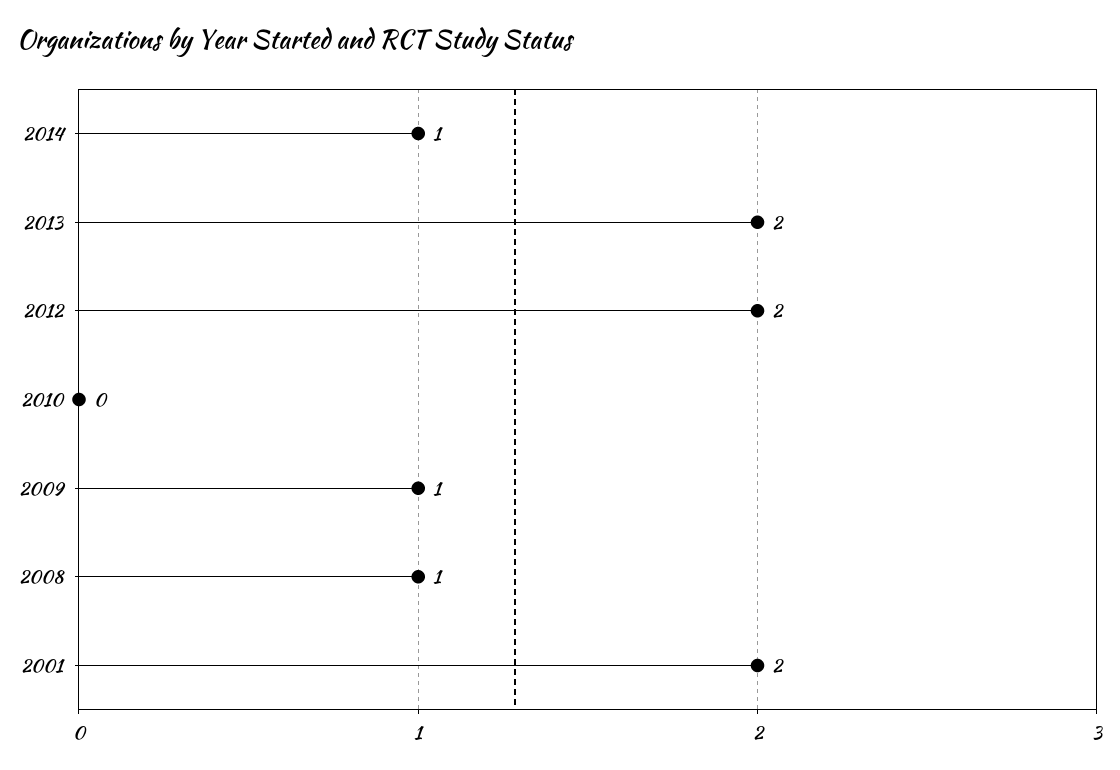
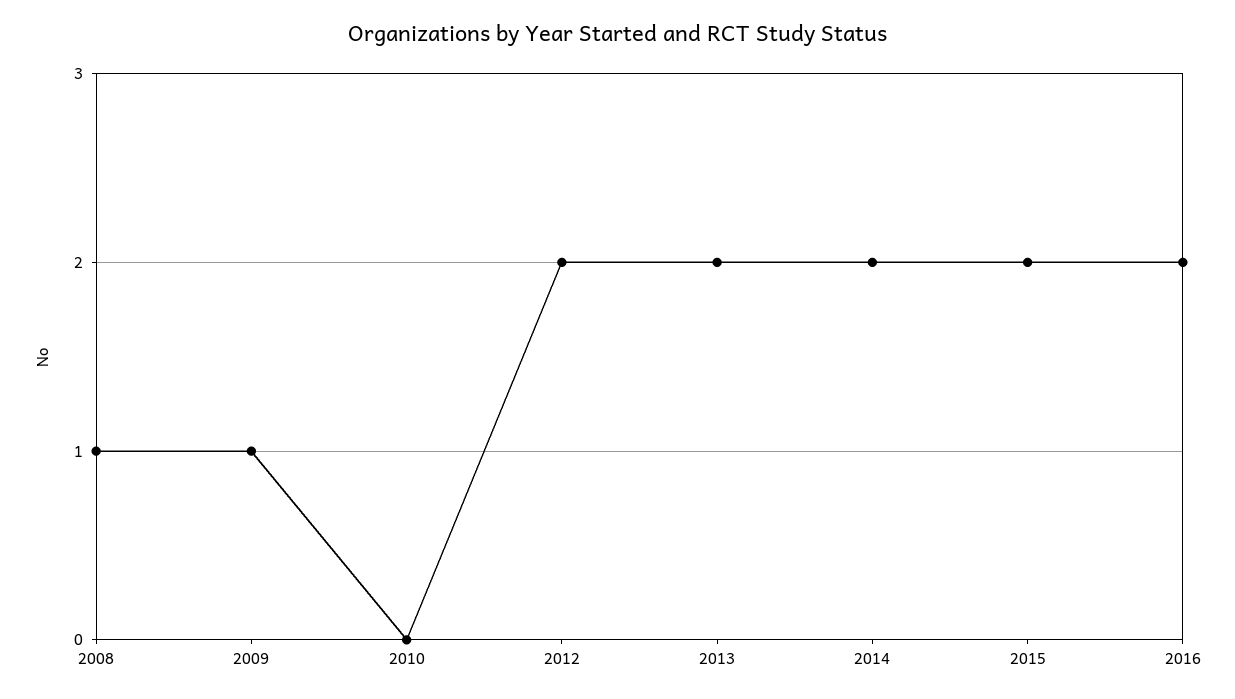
2014: 1 -> 2
2001: 2 -> none
2015: none -> 2
2016: none -> 2

